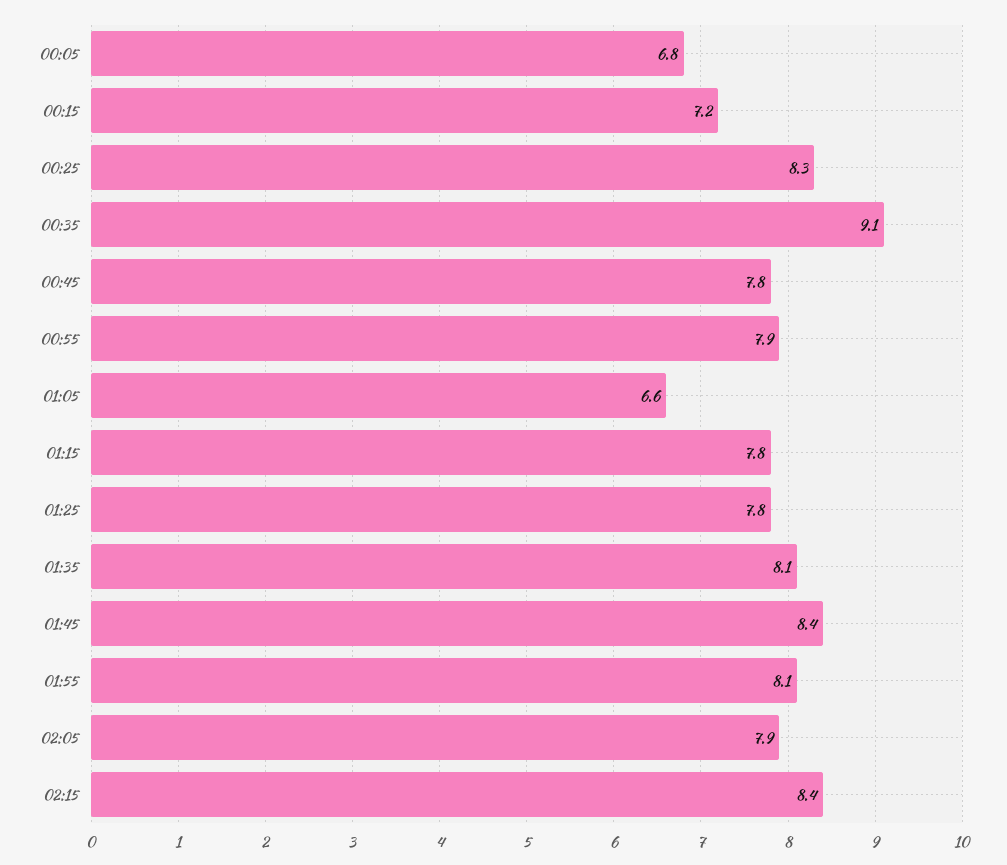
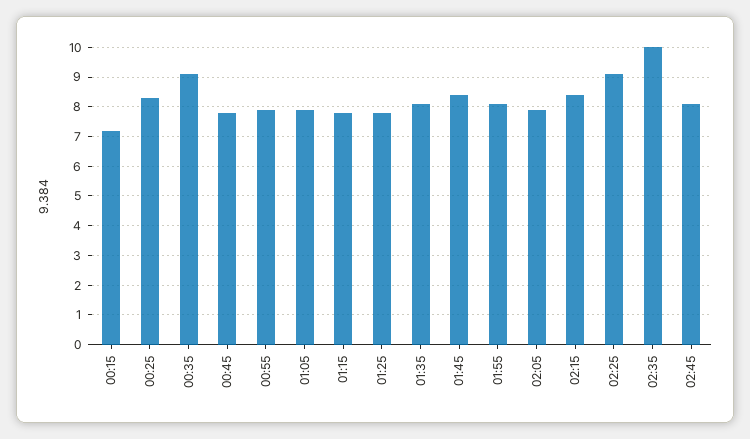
00:05: 6.8 -> none
01:05: 6.6 -> 8
02:25: none -> 9
02:35: none -> 10
02:45: none -> 8

